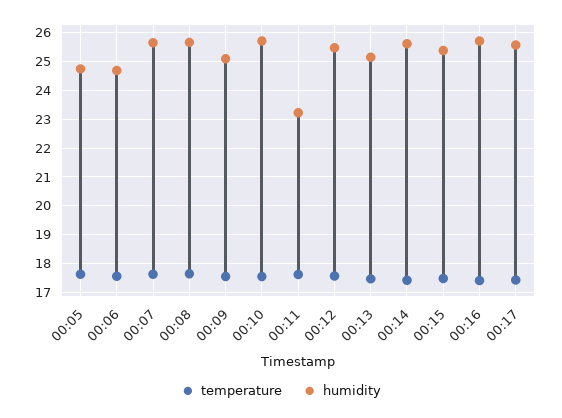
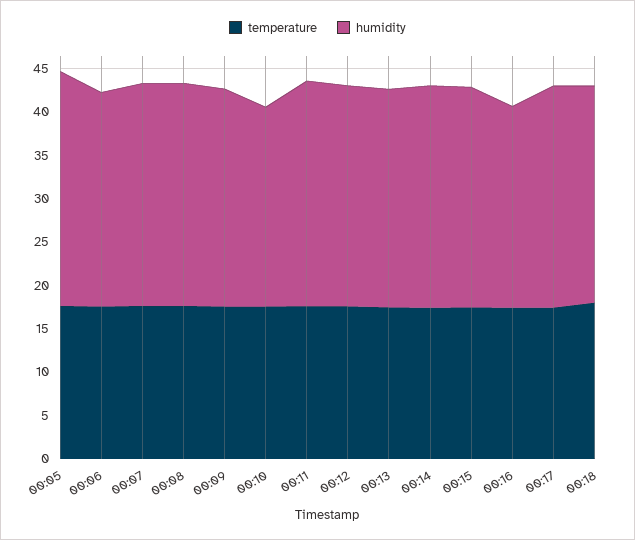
humidity, 00:05: 24.75 -> 27
humidity, 00:10: 25.75 -> 23
humidity, 00:11: 23.25 -> 26
humidity, 00:16: 25.75 -> 23
temperature, 00:18: none -> 18
humidity, 00:18: none -> 25

